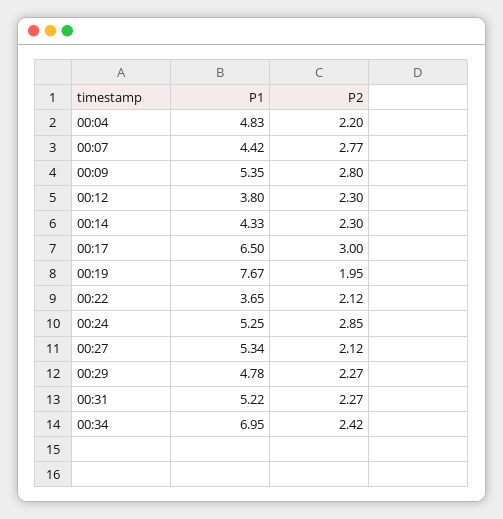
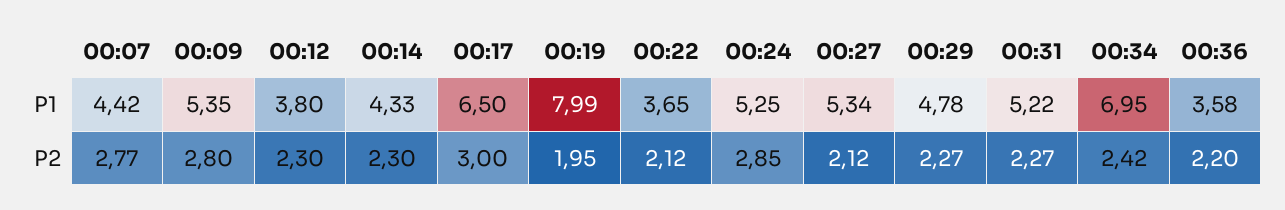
P1, 00:04: 4.83 -> none
P2, 00:04: 2.2 -> none
P1, 00:19: 7.67 -> 7.99
P1, 00:36: none -> 3.58
P2, 00:36: none -> 2.2

